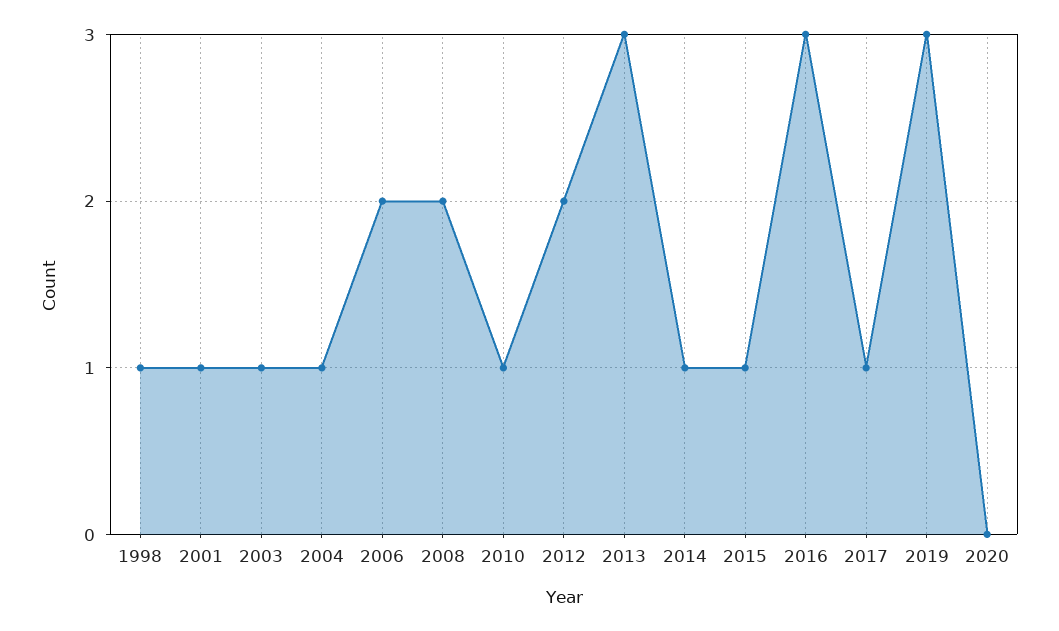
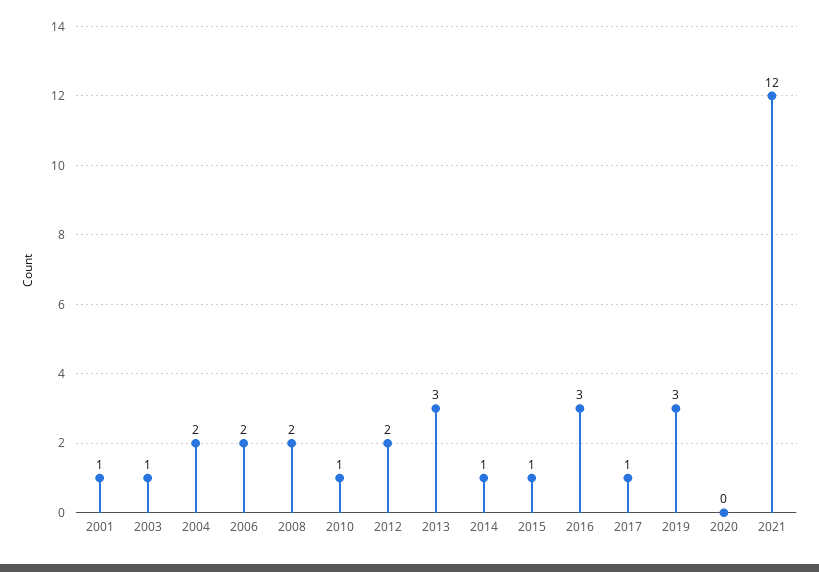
1998: 1 -> none
2004: 1 -> 2
2021: none -> 12

